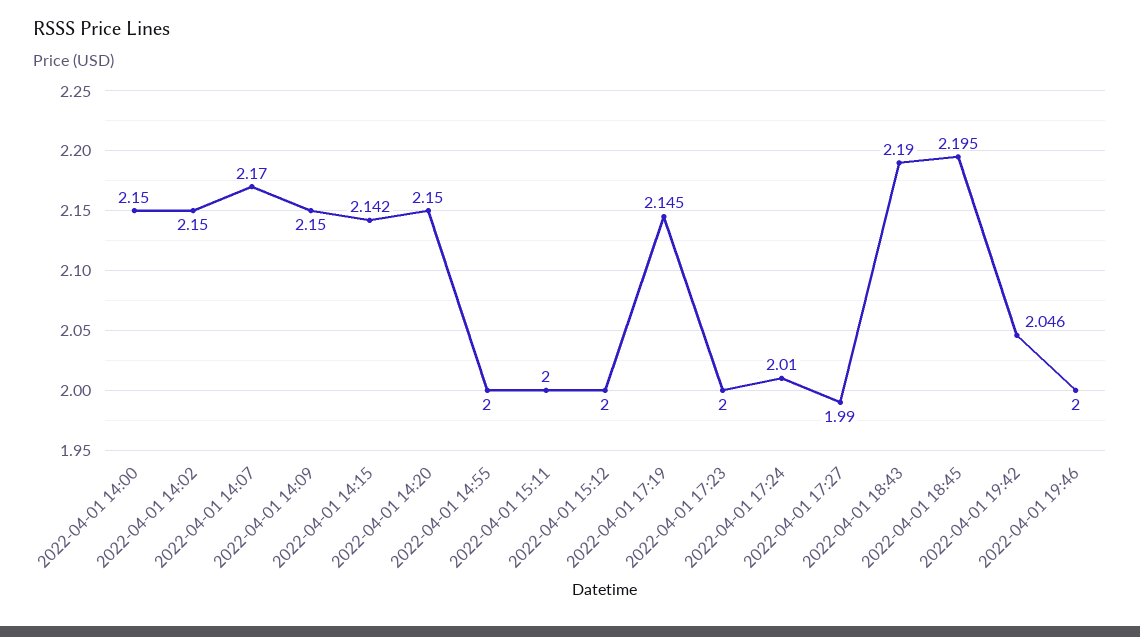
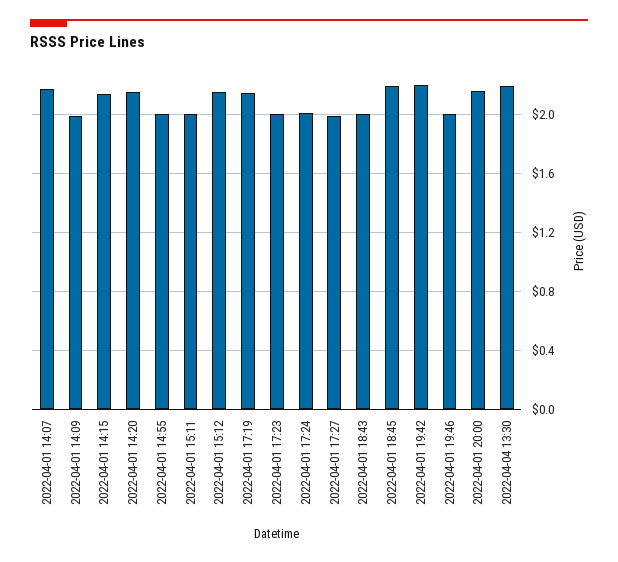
2022-04-01 14:00: 2.15 -> none
2022-04-01 14:02: 2.15 -> none
2022-04-01 14:09: 2.15 -> 2
2022-04-01 15:12: 2 -> 2.15
2022-04-01 18:43: 2.19 -> 2
2022-04-01 19:42: 2.046 -> 2.2
2022-04-01 20:00: none -> 2.15
2022-04-04 13:30: none -> 2.2

